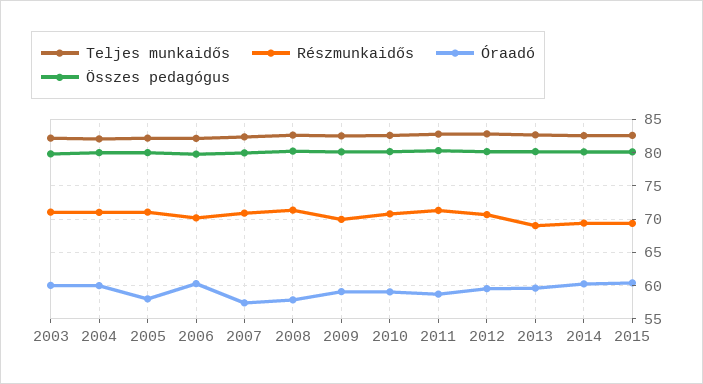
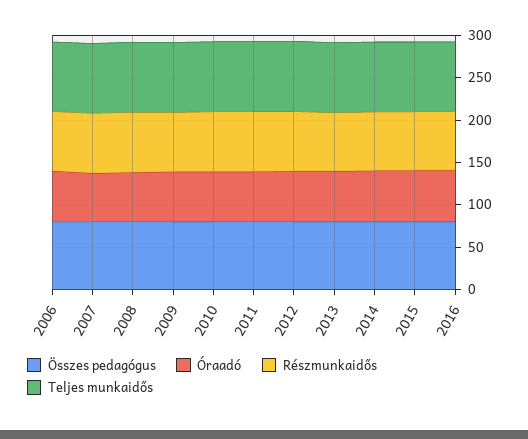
Teljes munkaidős, 2003: 82 -> none
Részmunkaidős, 2003: 71 -> none
Óraadó, 2003: 60 -> none
Összes pedagógus, 2003: 80 -> none
Teljes munkaidős, 2004: 82 -> none
Részmunkaidős, 2004: 71 -> none
Óraadó, 2004: 60 -> none
Összes pedagógus, 2004: 80 -> none
Teljes munkaidős, 2005: 82 -> none
Részmunkaidős, 2005: 71 -> none
Óraadó, 2005: 58 -> none
Összes pedagógus, 2005: 80 -> none
Összes pedagógus, 2016: none -> 80
Óraadó, 2016: none -> 60
Részmunkaidős, 2016: none -> 70
Teljes munkaidős, 2016: none -> 80

